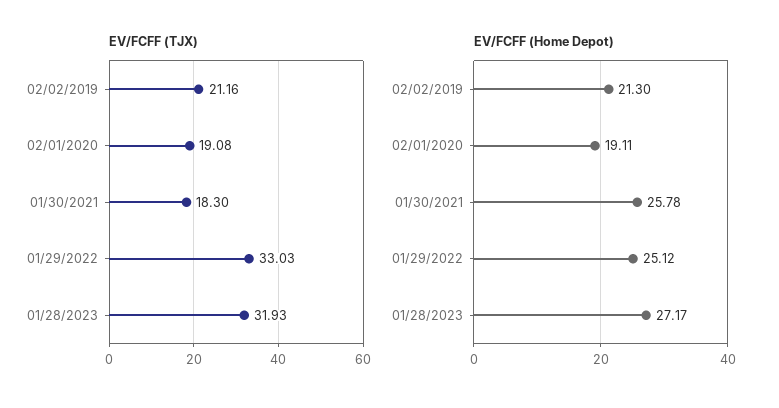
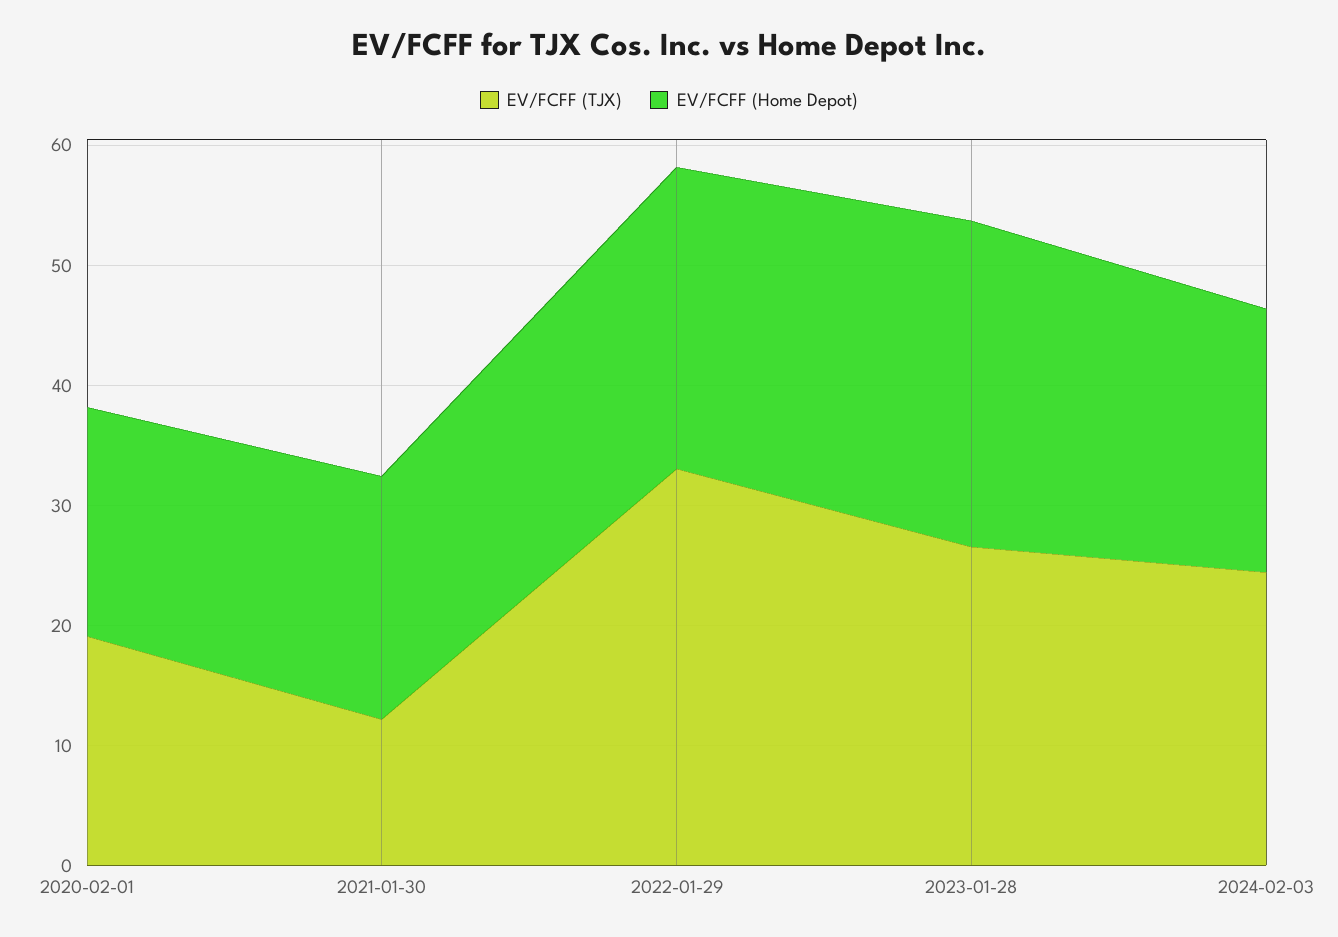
EV/FCFF (TJX), 02/02/2019: 21.16 -> none
EV/FCFF (TJX), 01/30/2021: 18.3 -> 12
EV/FCFF (TJX), 01/28/2023: 31.93 -> 26
EV/FCFF (Home Depot), 02/02/2019: 21.3 -> none
EV/FCFF (Home Depot), 01/30/2021: 25.78 -> 20
EV/FCFF (TJX), 2024-02-03: none -> 24
EV/FCFF (Home Depot), 2024-02-03: none -> 22

